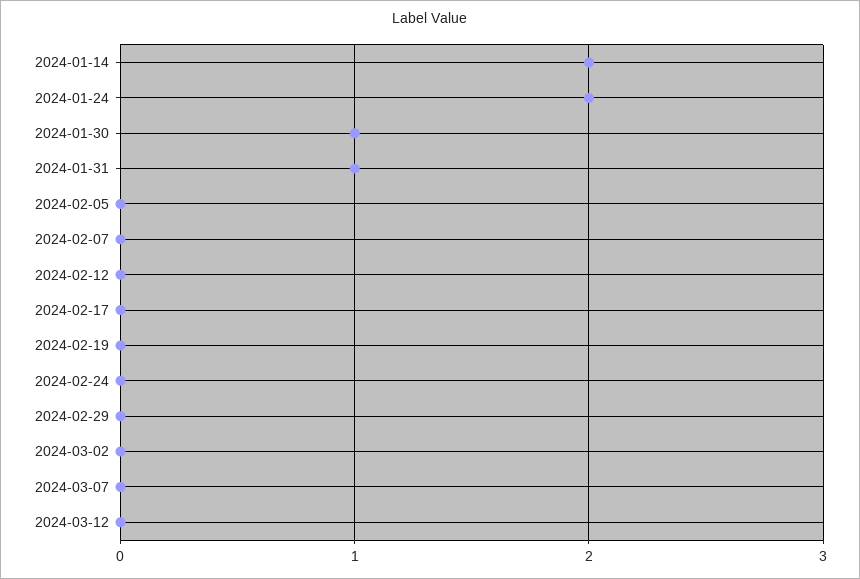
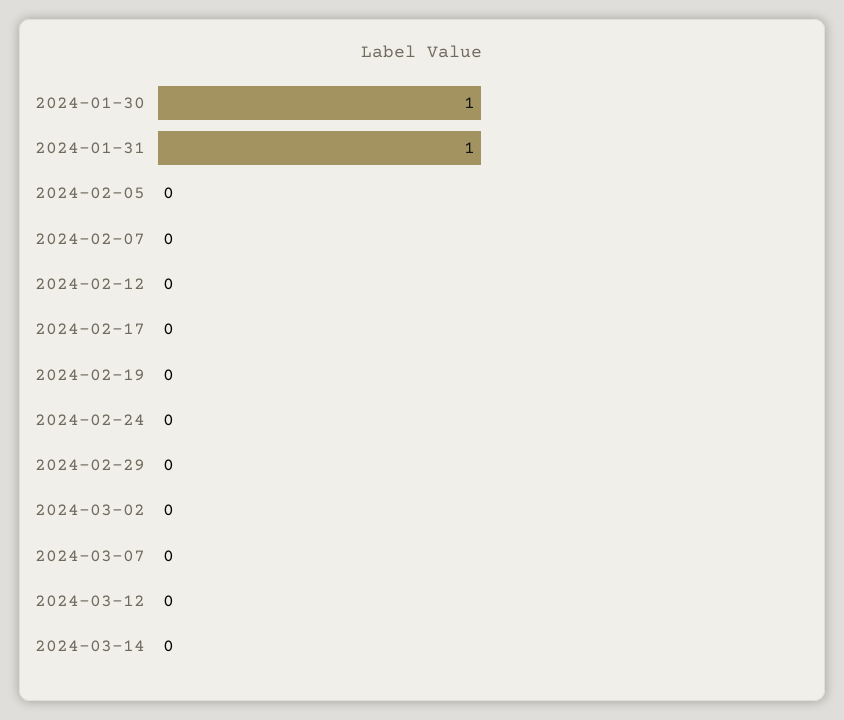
2024-01-14: 2 -> none
2024-01-24: 2 -> none
2024-03-14: none -> 0

